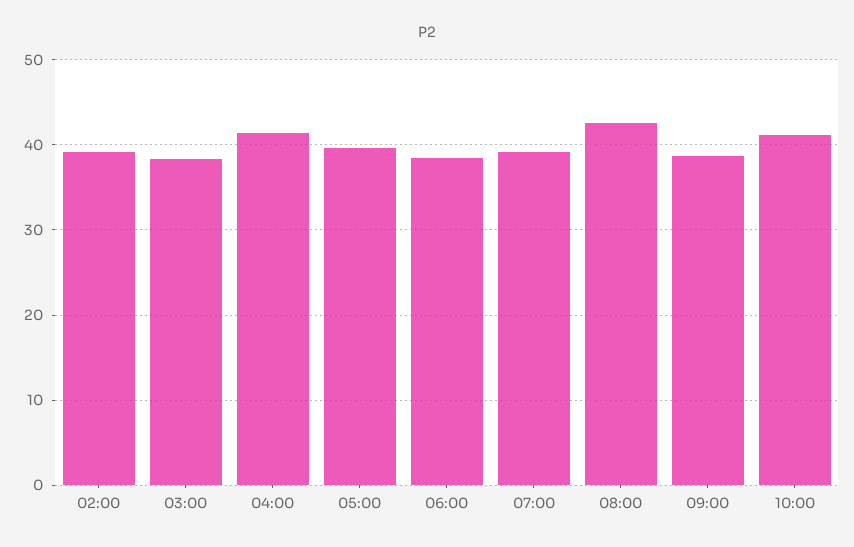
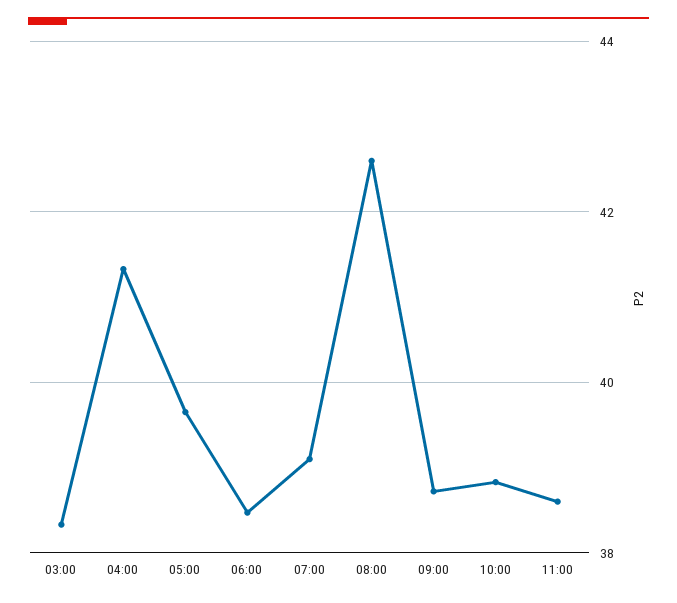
02:00: 39 -> none
10:00: 41 -> 38.8
11:00: none -> 38.6

